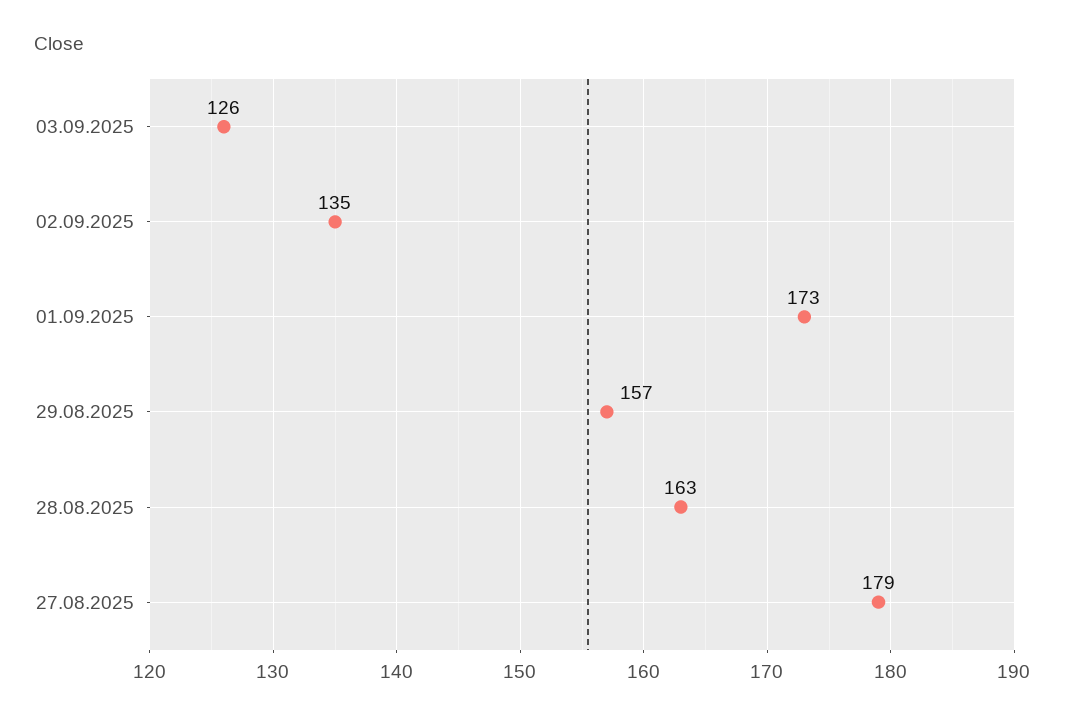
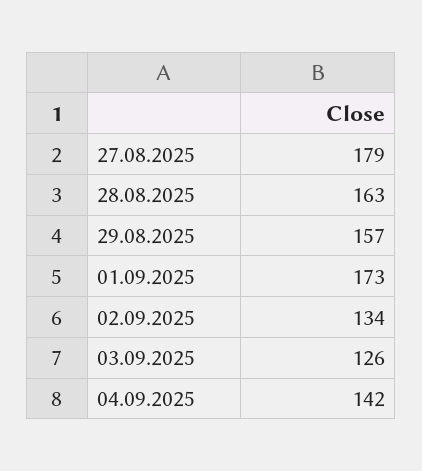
02.09.2025: 135 -> 134
04.09.2025: none -> 142

